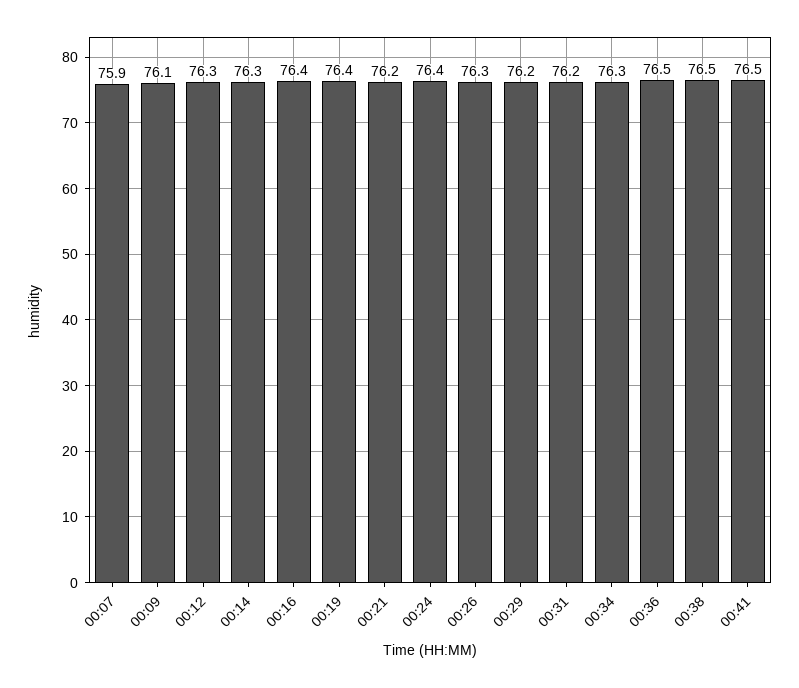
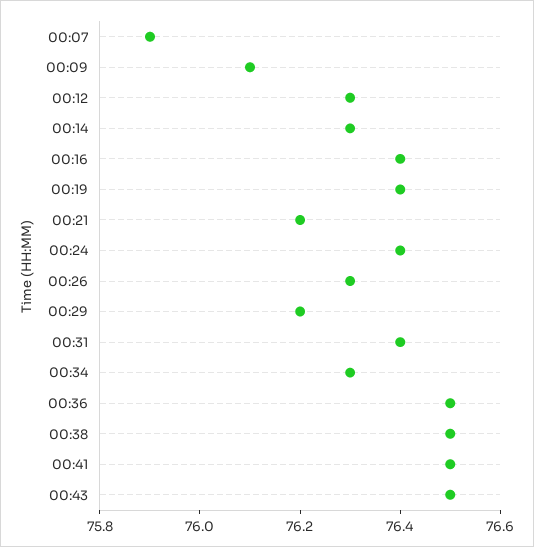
00:31: 76.2 -> 76.4
00:43: none -> 76.5

